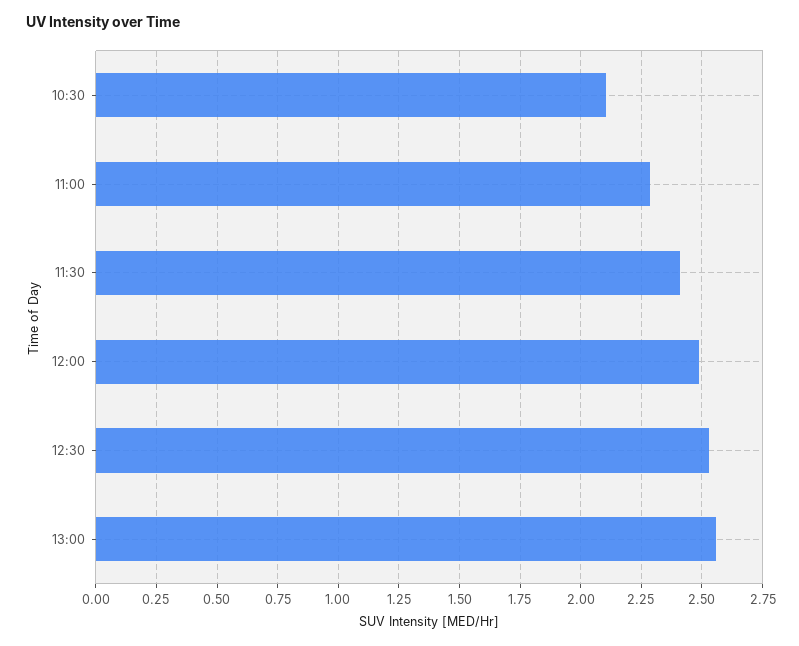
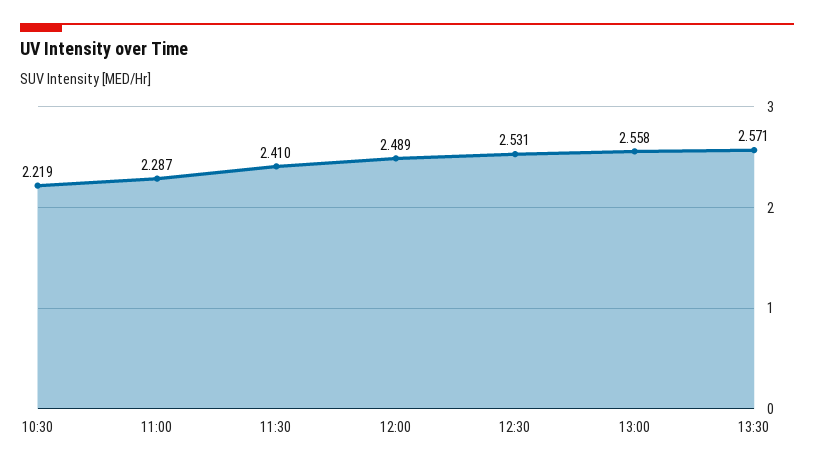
10:30: 2.1 -> 2.219
13:30: none -> 2.571

